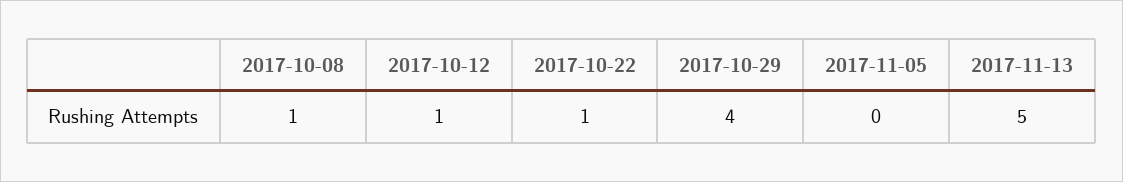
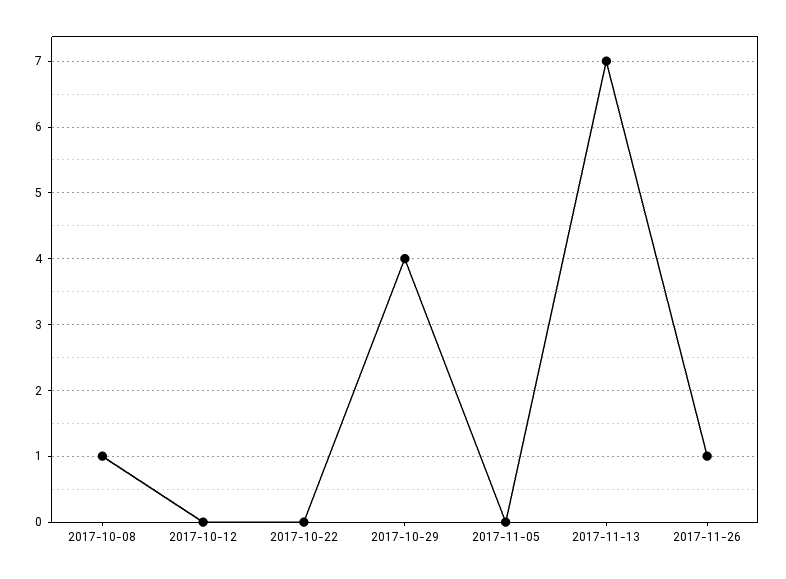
2017-10-12: 1 -> 0
2017-10-22: 1 -> 0
2017-11-13: 5 -> 7
2017-11-26: none -> 1

